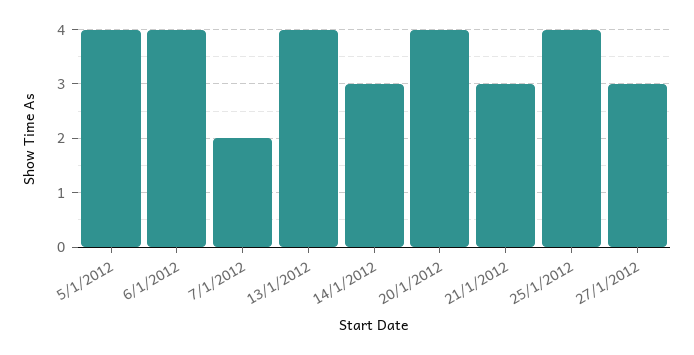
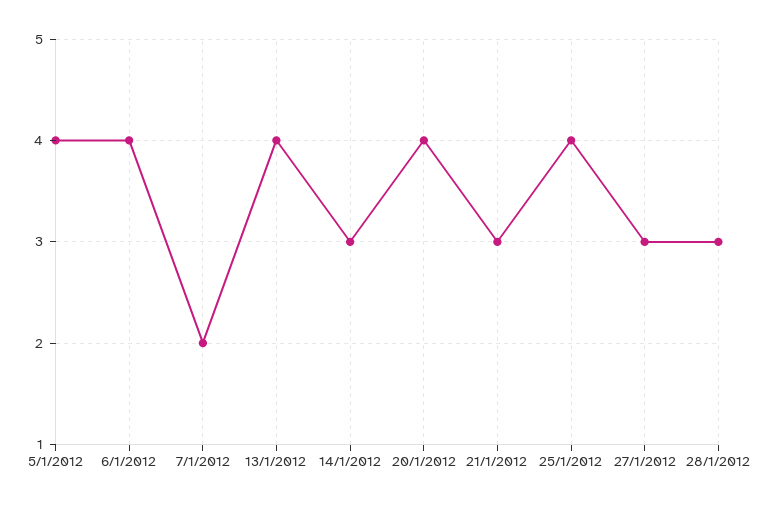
28/1/2012: none -> 3

